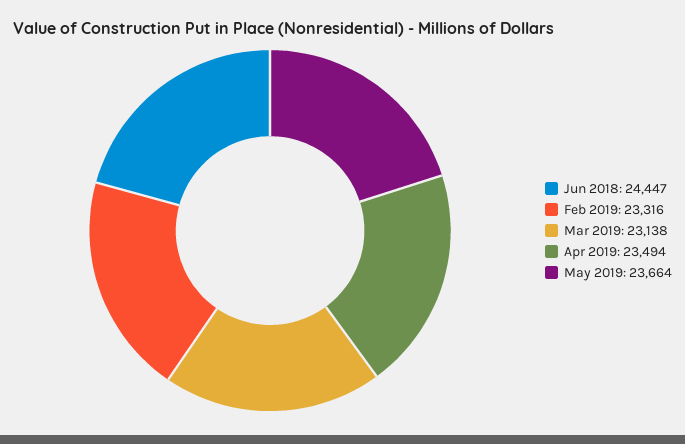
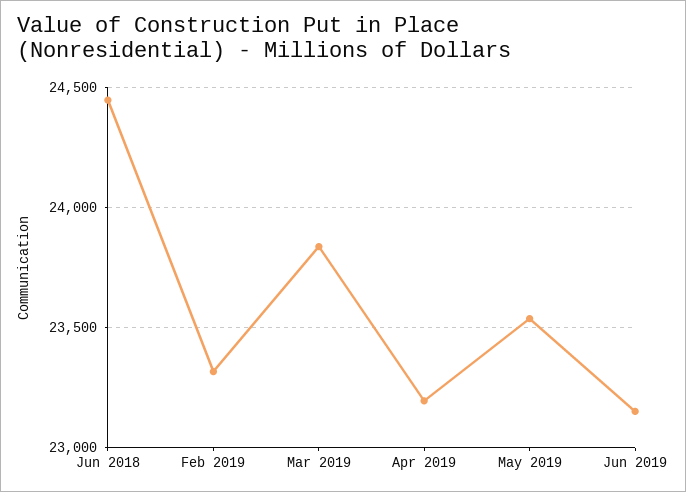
Mar 2019: 23138 -> 23850
Apr 2019: 23494 -> 23200
May 2019: 23664 -> 23550
Jun 2019: none -> 23150

